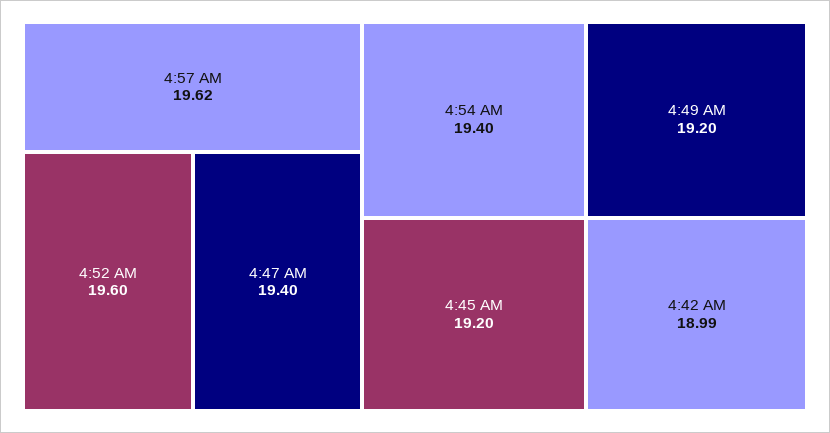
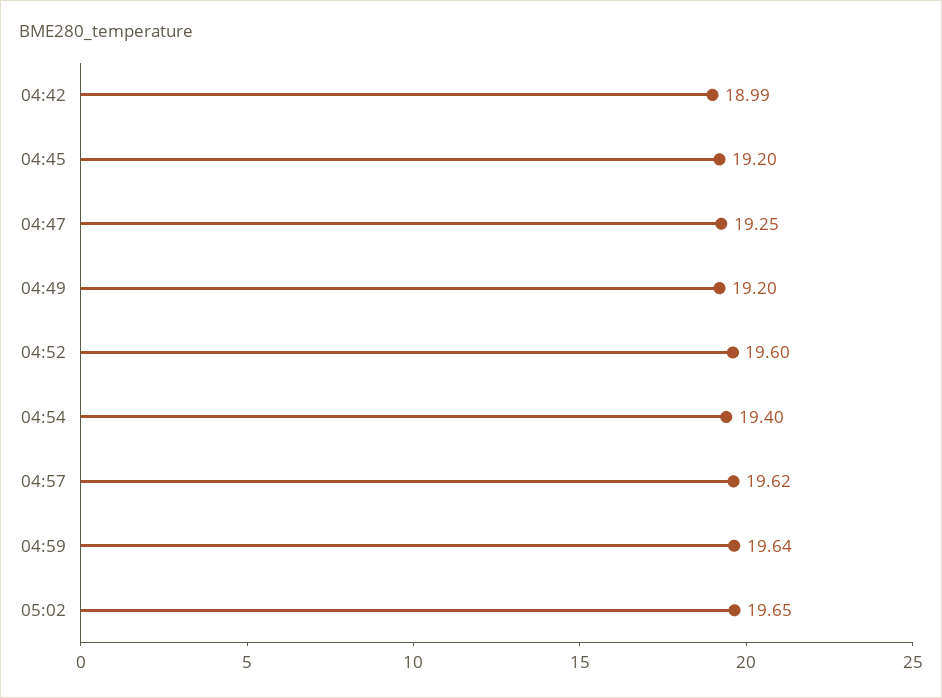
4:47 AM: 19.4 -> 19.25
04:59: none -> 19.64
05:02: none -> 19.65

